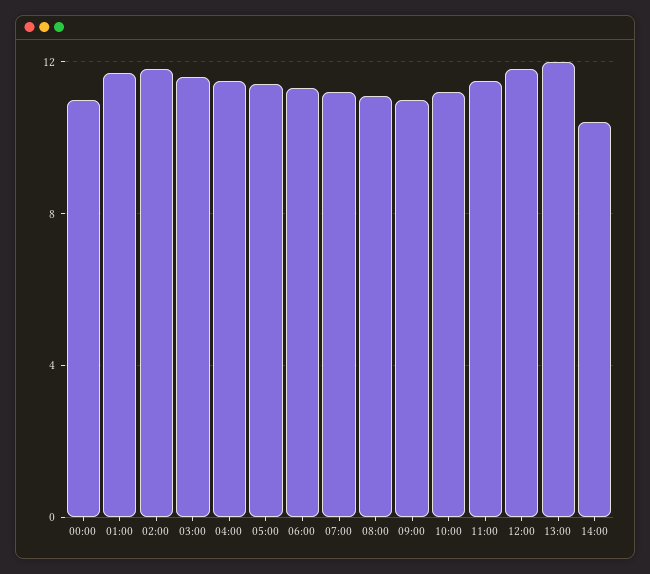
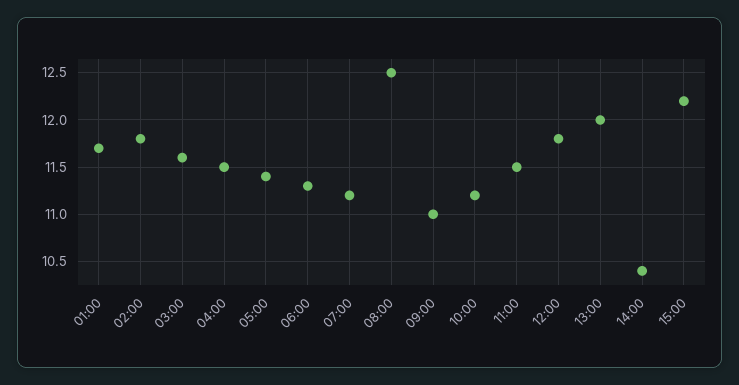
00:00: 11 -> none
08:00: 11 -> 12.5
15:00: none -> 12.2

